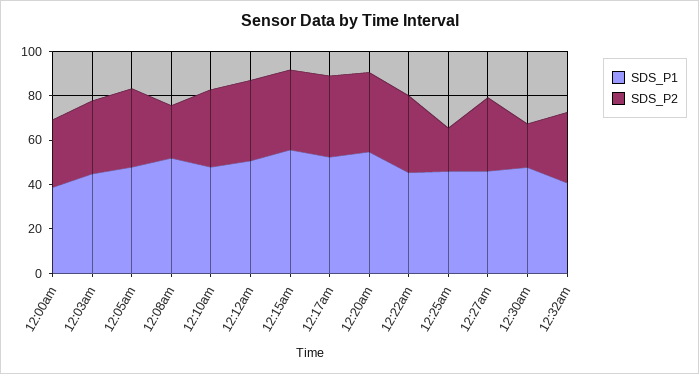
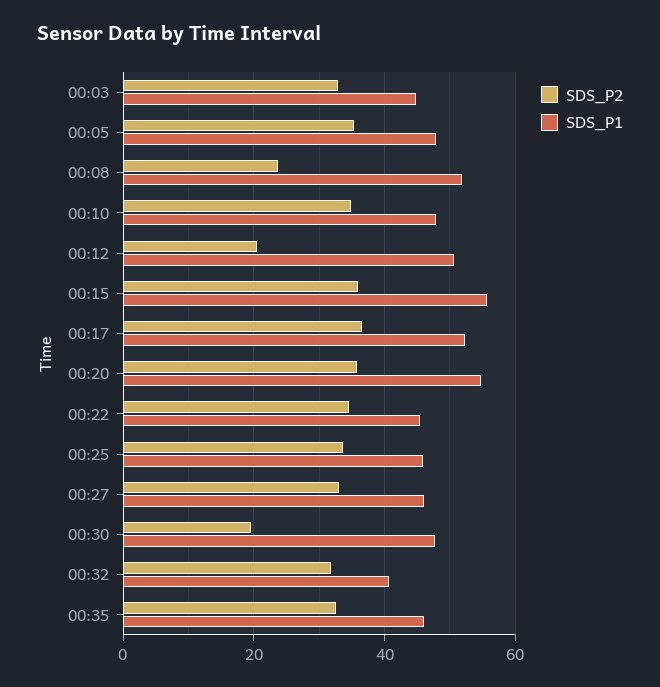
SDS_P1, 12:00am: 40 -> none
SDS_P2, 12:00am: 30 -> none
SDS_P2, 12:12am: 35 -> 20
SDS_P2, 12:25am: 20 -> 34
SDS_P2, 00:35: none -> 32
SDS_P1, 00:35: none -> 46

